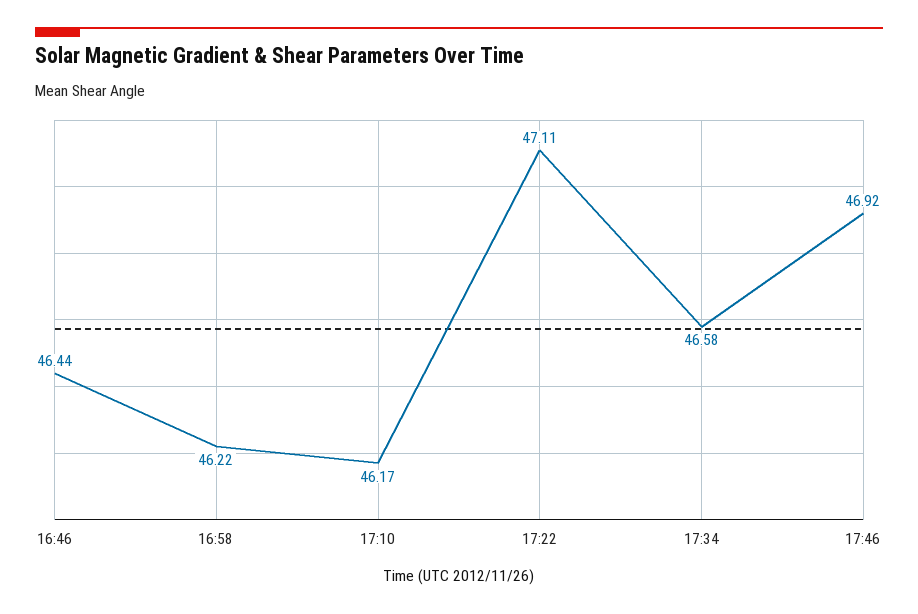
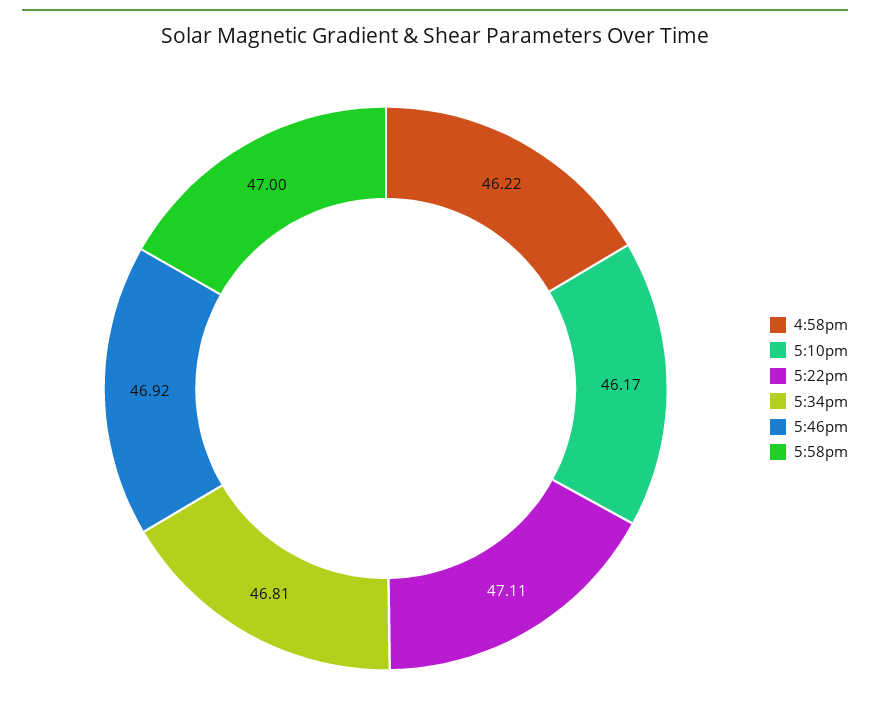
16:46: 46.44 -> none
17:34: 46.58 -> 46.81
5:58pm: none -> 47

